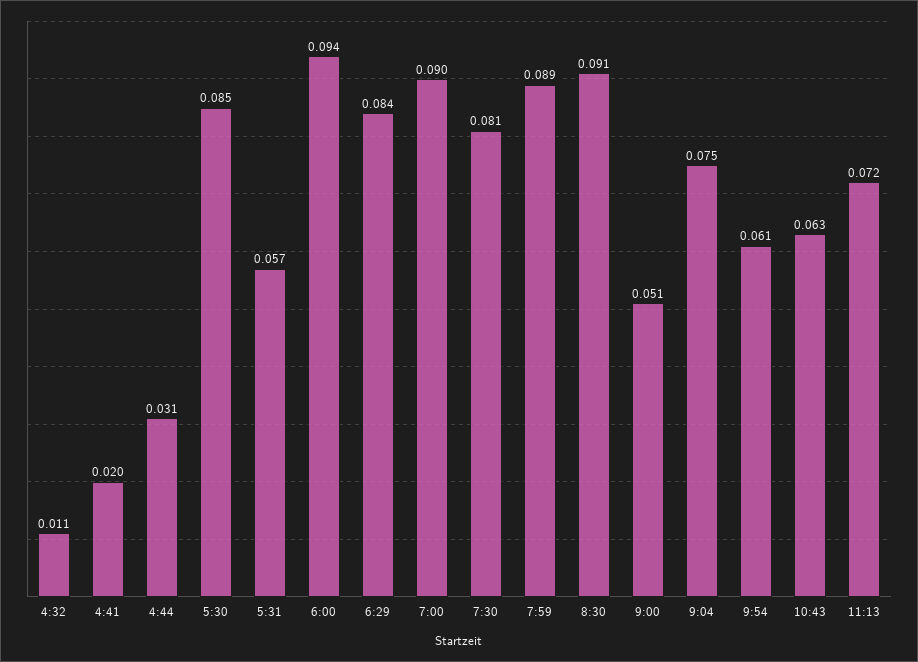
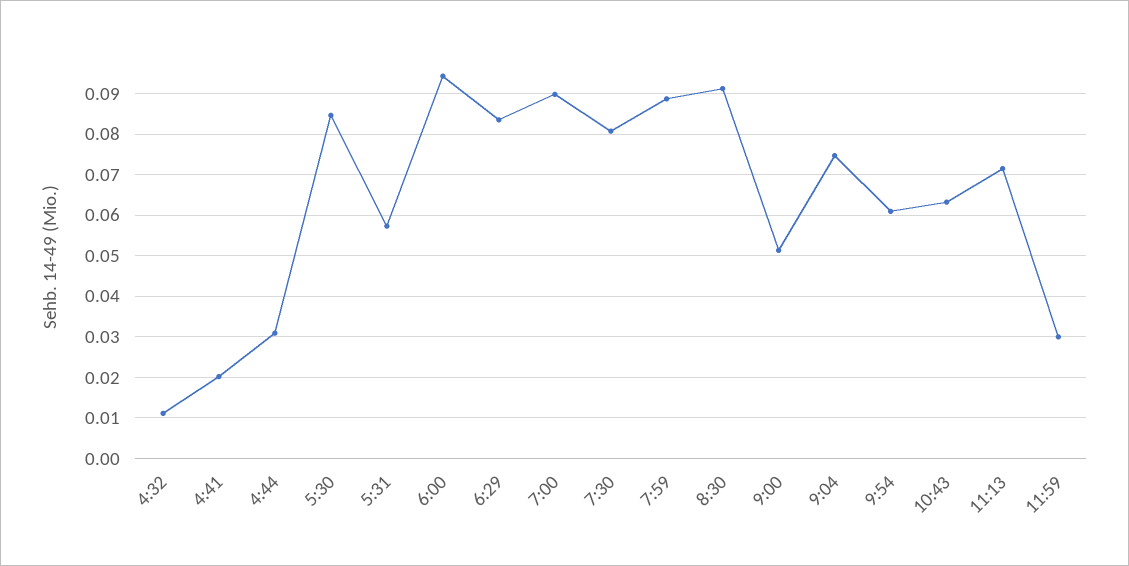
11:59: none -> 0.03

